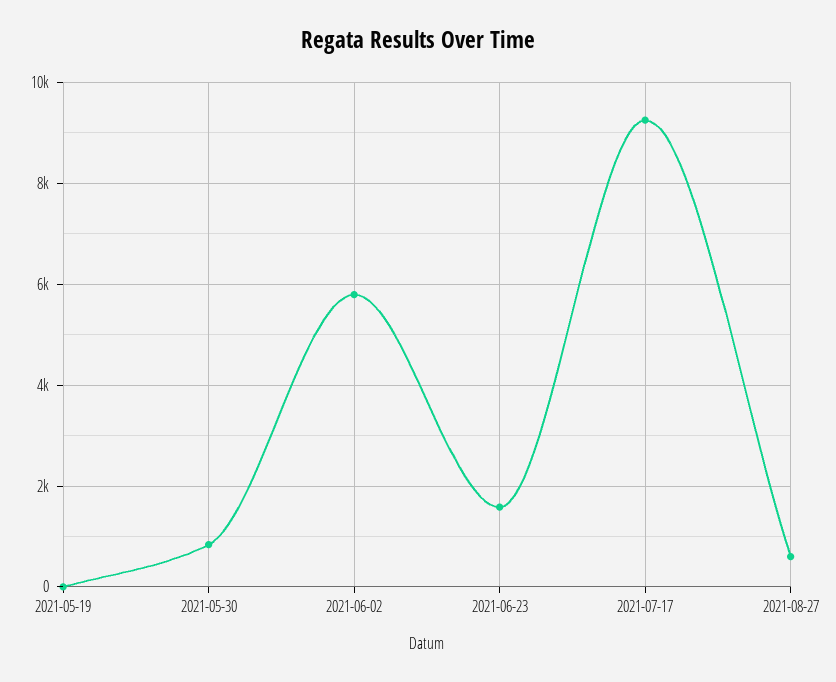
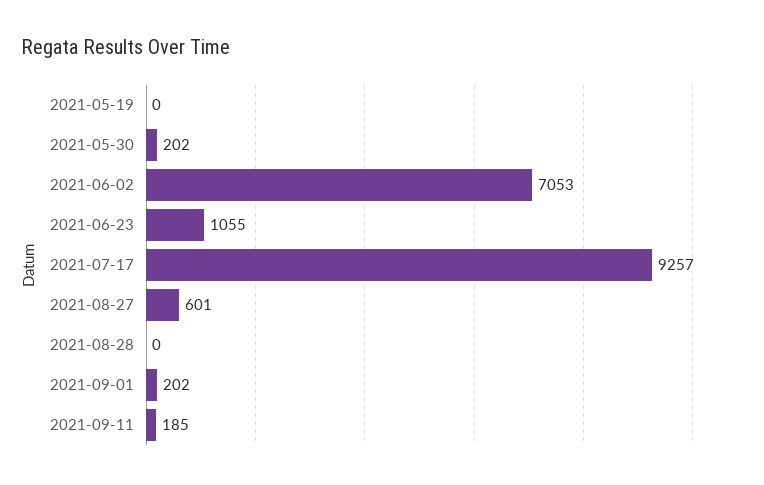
2021-05-30: 800 -> 202
2021-06-02: 5800 -> 7053
2021-06-23: 1600 -> 1055
2021-08-28: none -> 0
2021-09-01: none -> 202
2021-09-11: none -> 185

